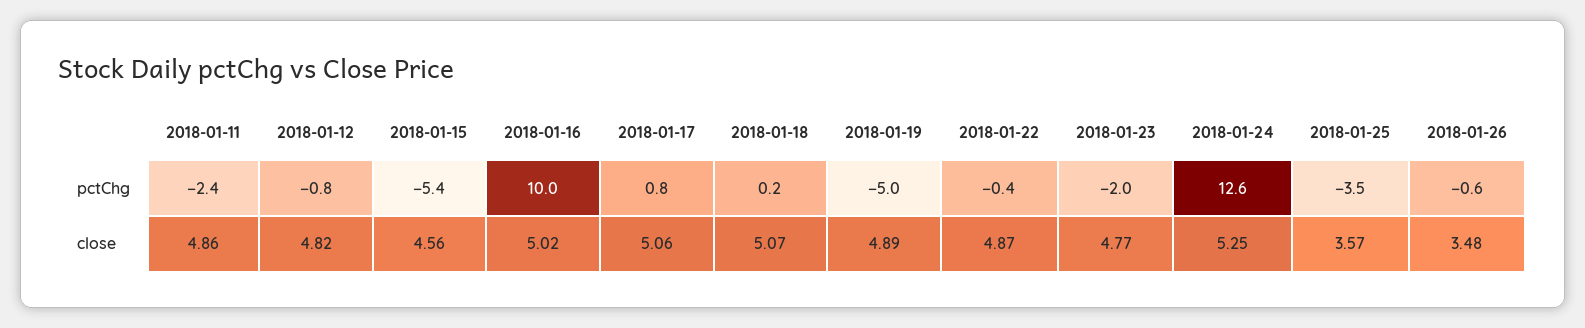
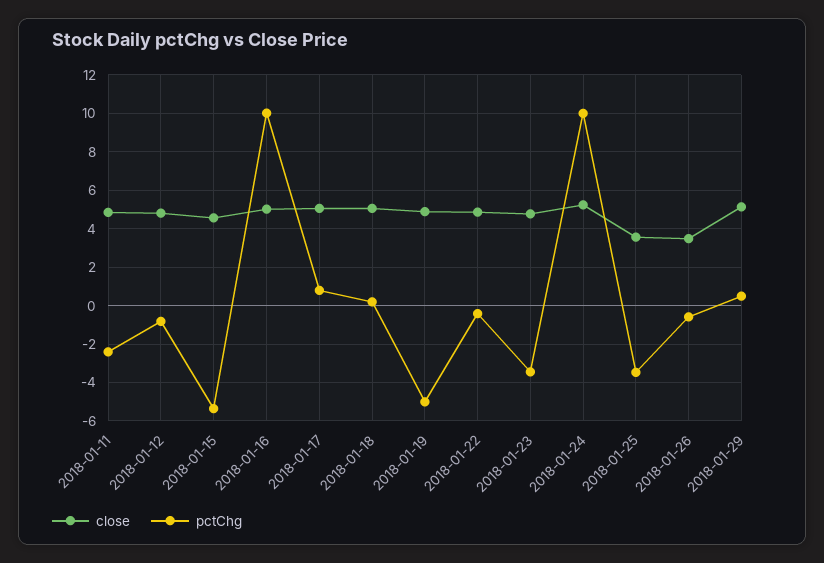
pctChg, 2018-01-23: -2 -> -3.5
pctChg, 2018-01-24: 12.6 -> 10
close, 2018-01-29: none -> 5
pctChg, 2018-01-29: none -> 0.5

